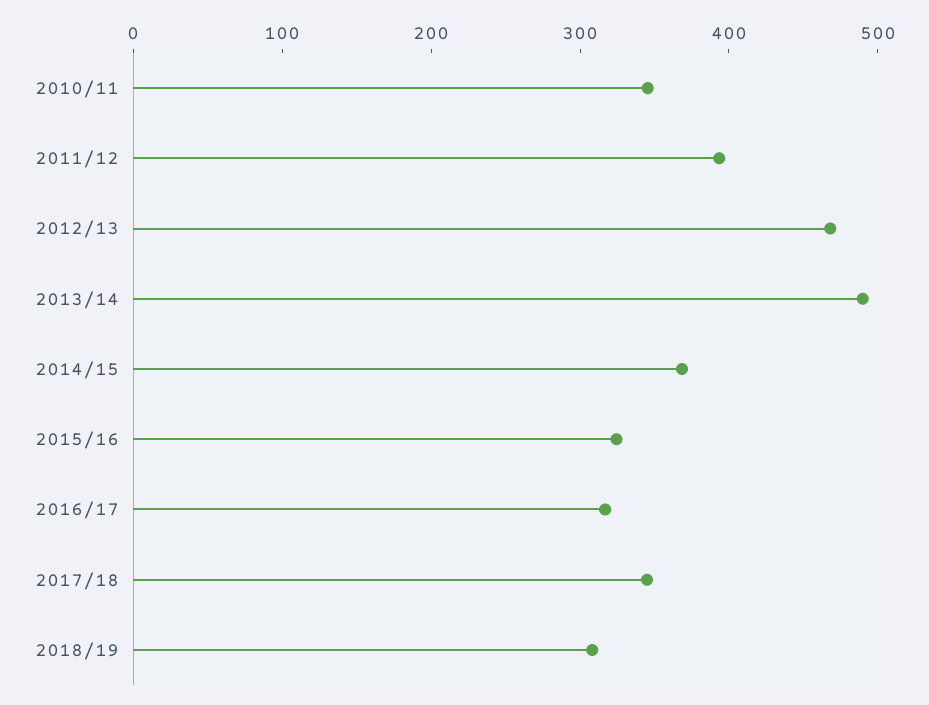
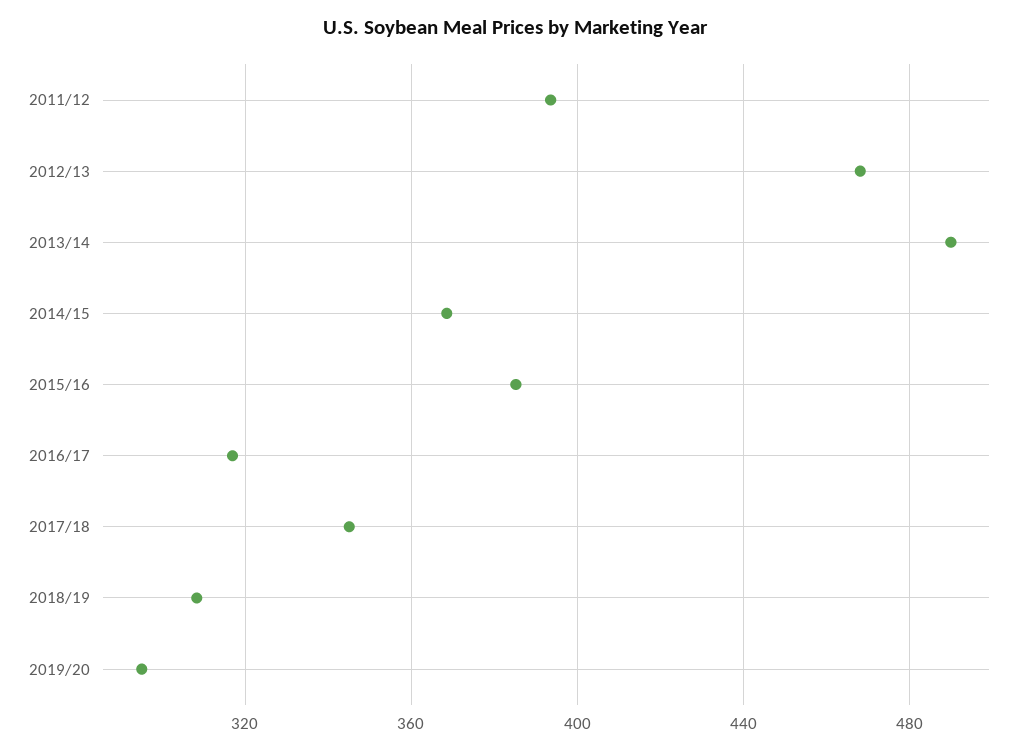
2010/11: 340 -> none
2015/16: 320 -> 385
2019/20: none -> 295

